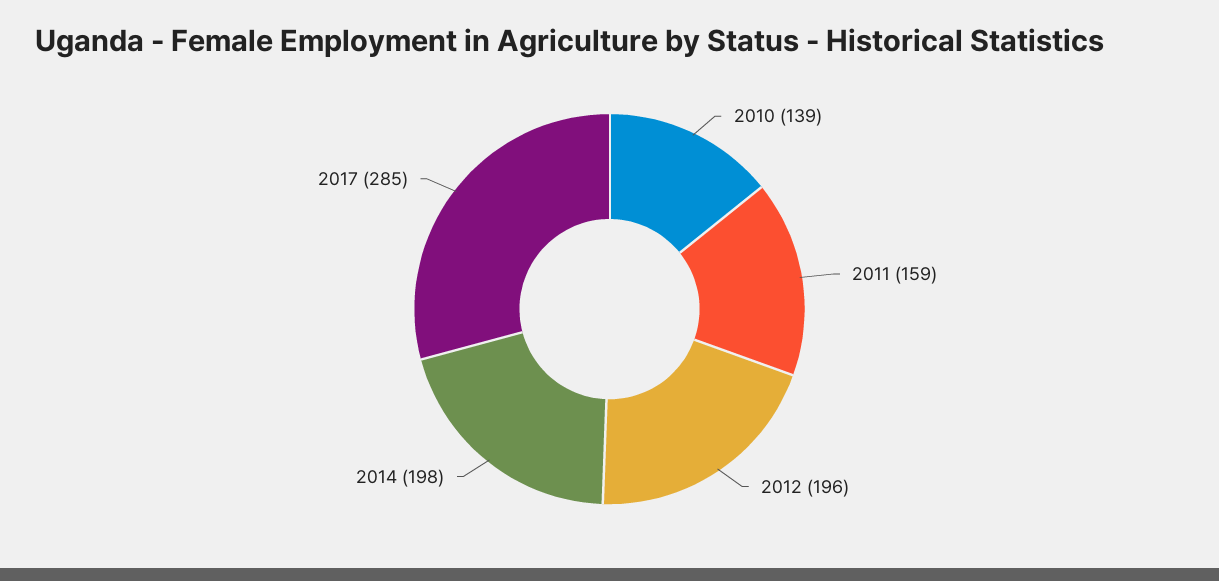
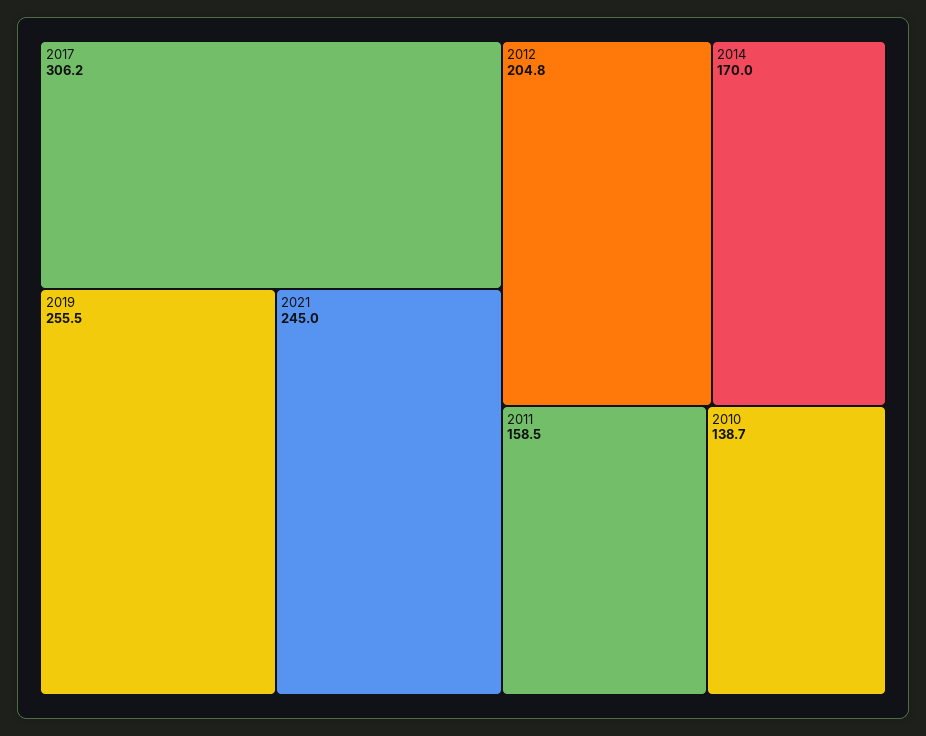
2012: 196 -> 204.8
2014: 198 -> 170
2017: 285 -> 306.2
2019: none -> 255.5
2021: none -> 245

